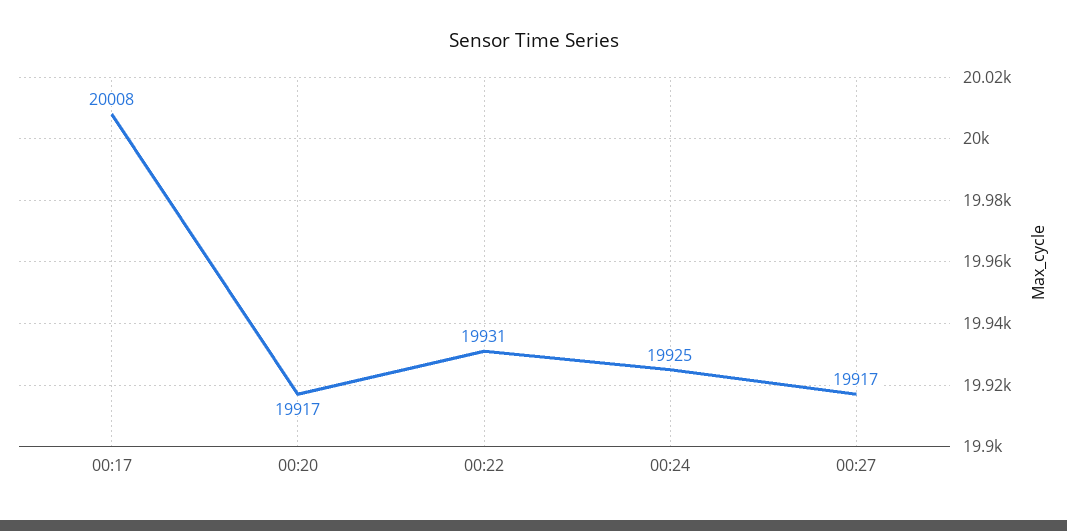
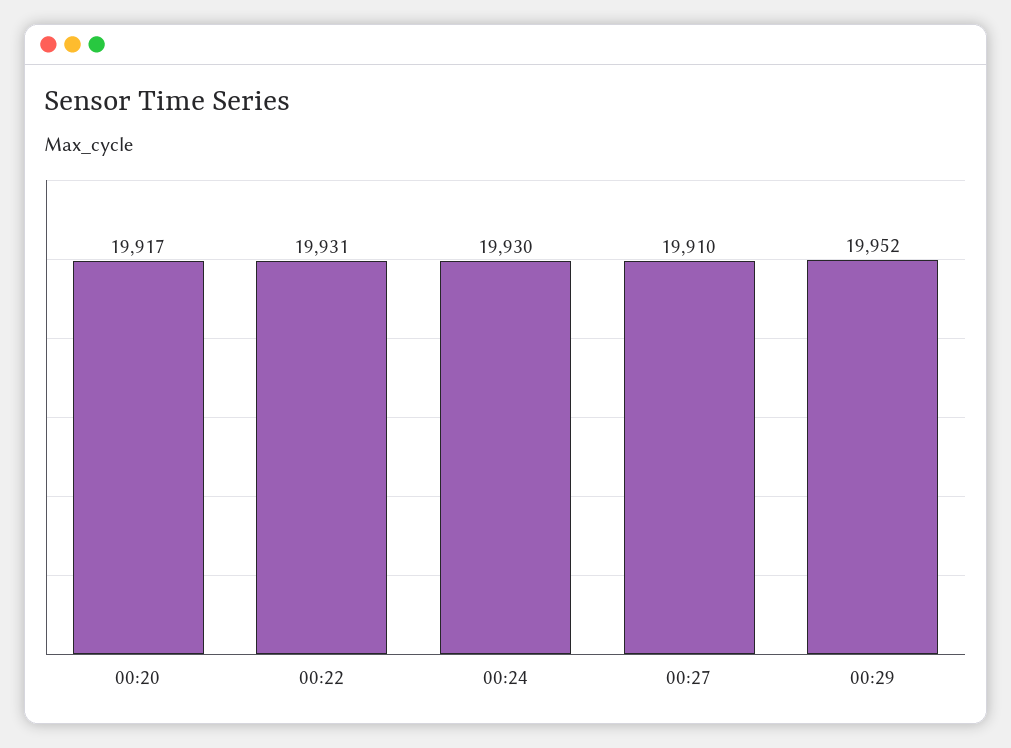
00:17: 20008 -> none
00:24: 19925 -> 19930
00:27: 19917 -> 19910
00:29: none -> 19952

